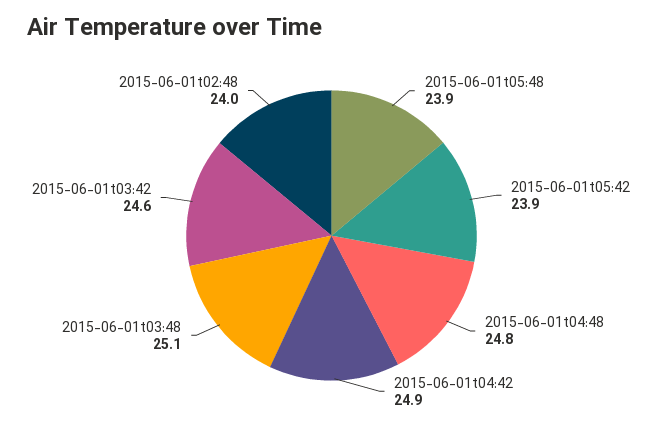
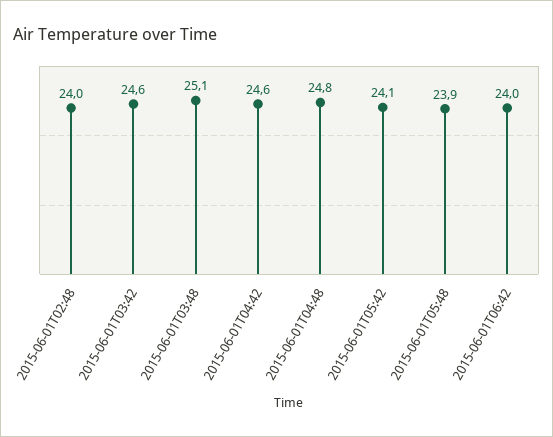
2015-06-01t05:42: 23.9 -> 24.1
2015-06-01t04:42: 24.9 -> 24.6
2015-06-01T06:42: none -> 24

